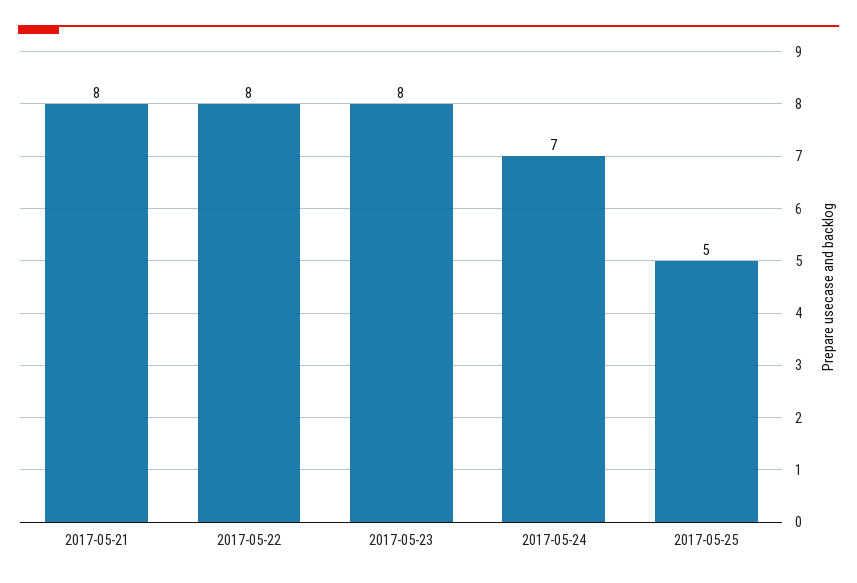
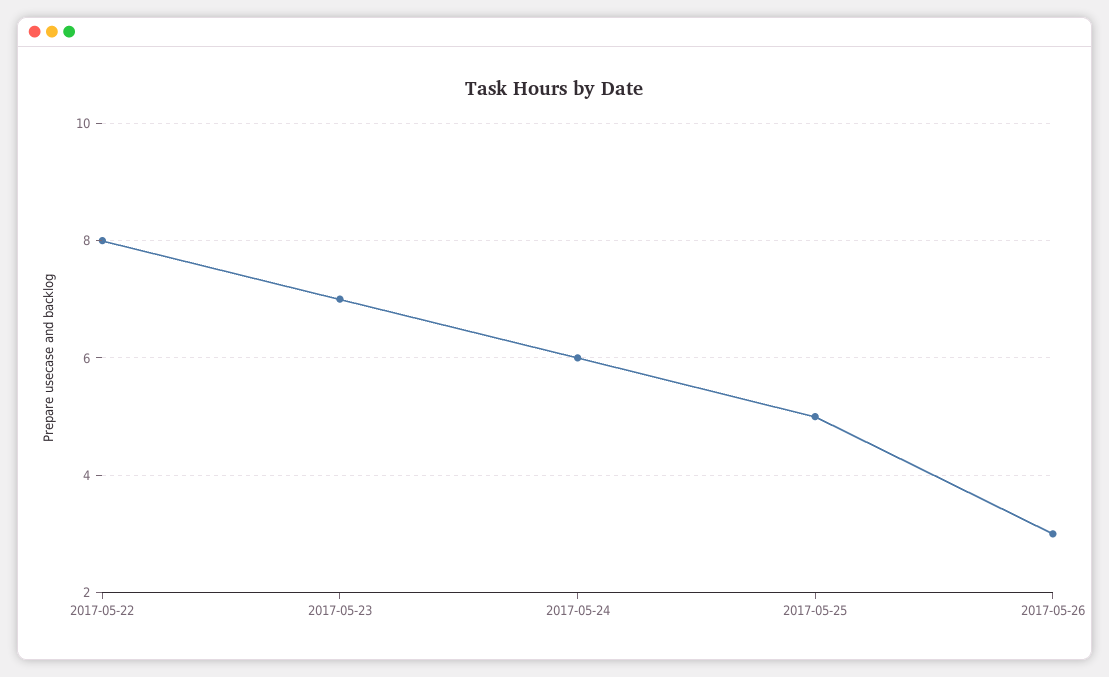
2017-05-21: 8 -> none
2017-05-23: 8 -> 7
2017-05-24: 7 -> 6
2017-05-26: none -> 3

